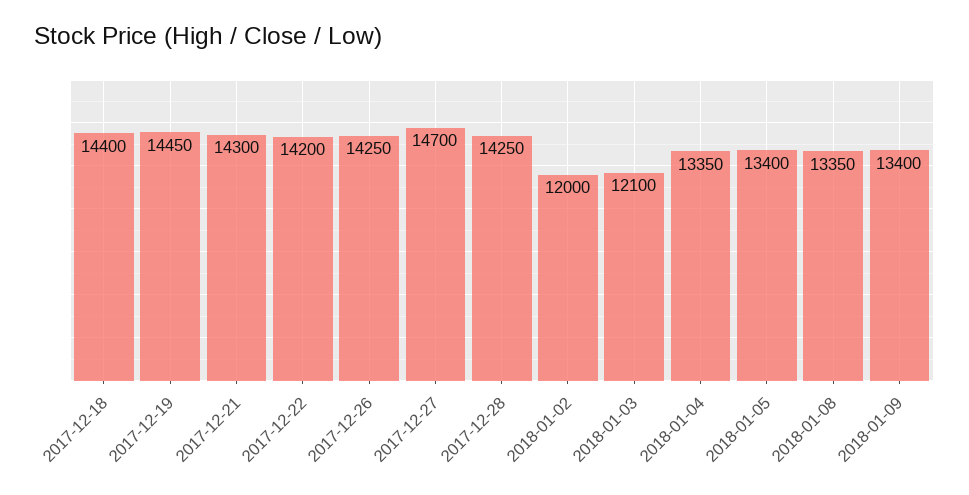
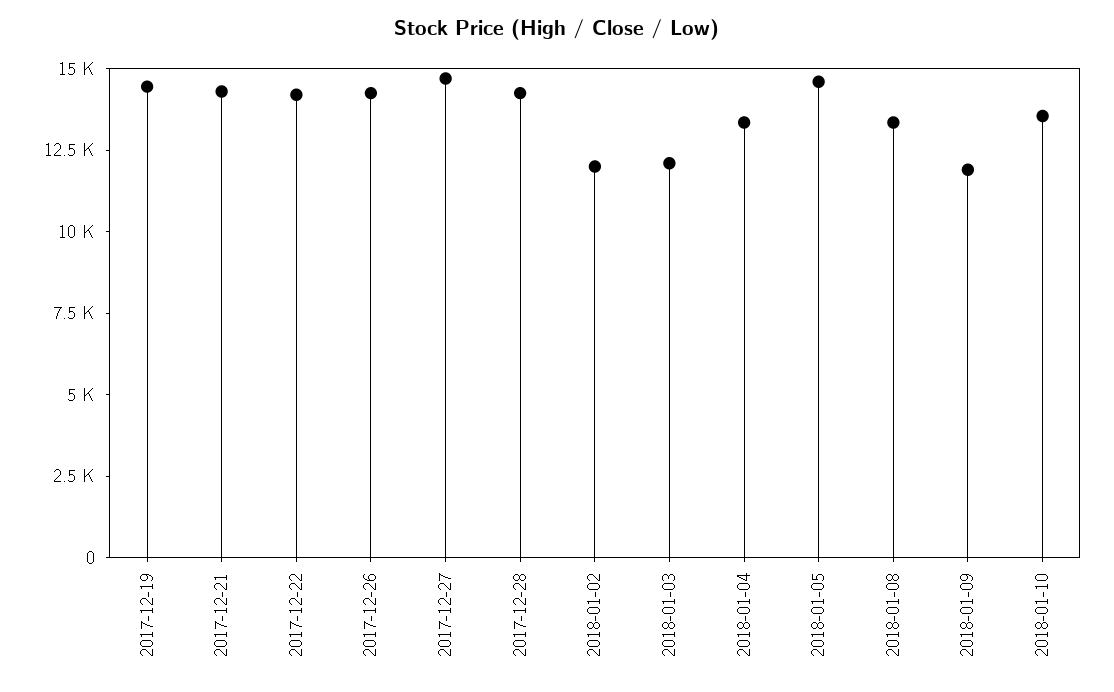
2017-12-18: 14400 -> none
2018-01-05: 13400 -> 14500
2018-01-09: 13400 -> 12000
2018-01-10: none -> 13500

